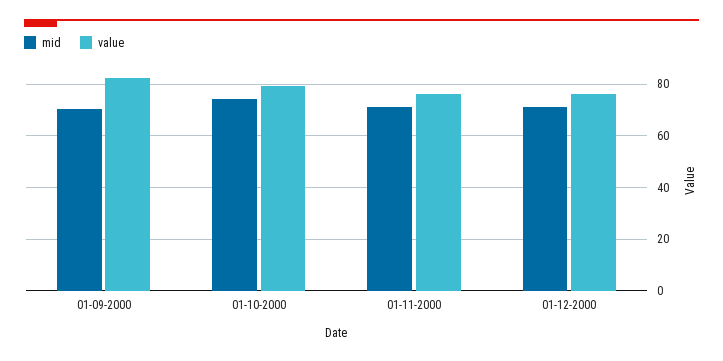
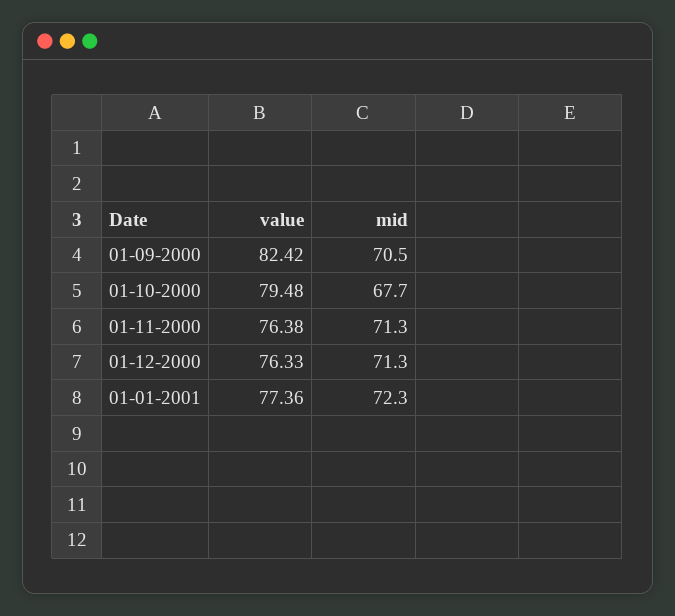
mid, 01-10-2000: 75 -> 67.7
value, 01-01-2001: none -> 77.36
mid, 01-01-2001: none -> 72.3

